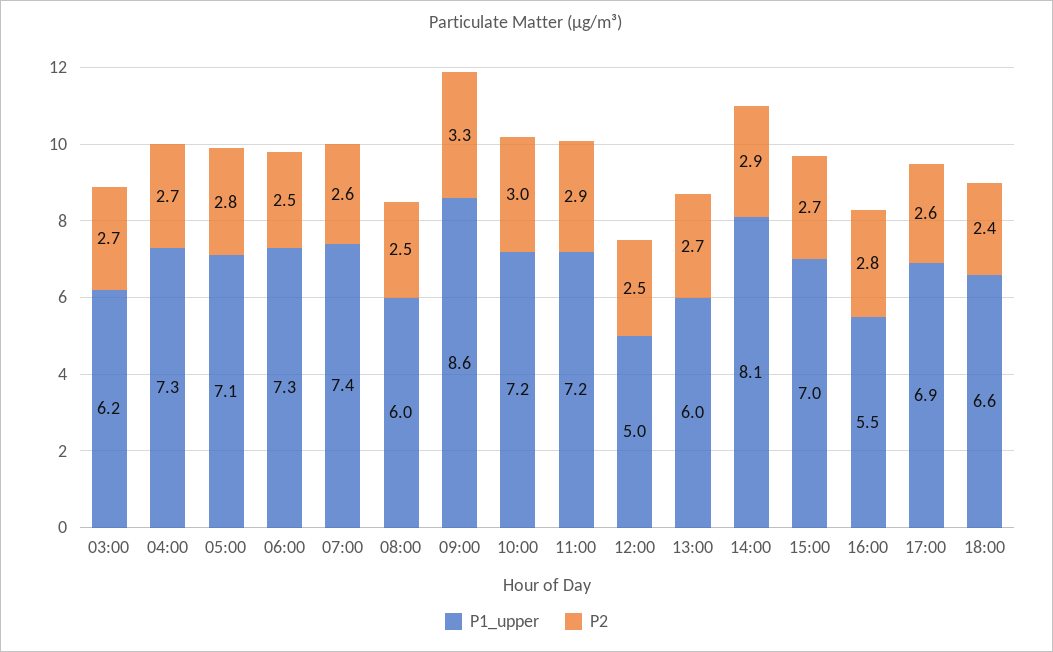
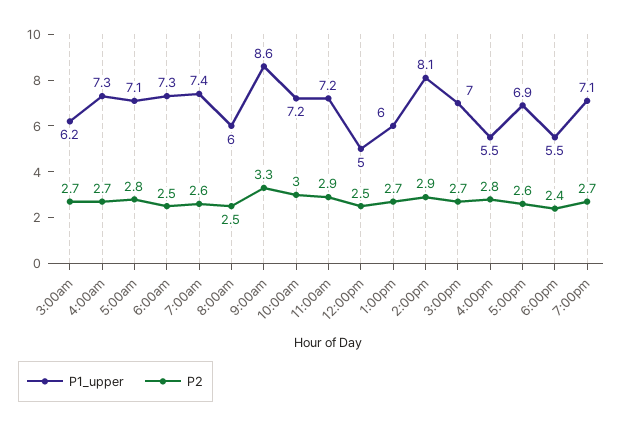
P1_upper, 18:00: 6.6 -> 5.5
P1_upper, 7:00pm: none -> 7.1
P2, 7:00pm: none -> 2.7

